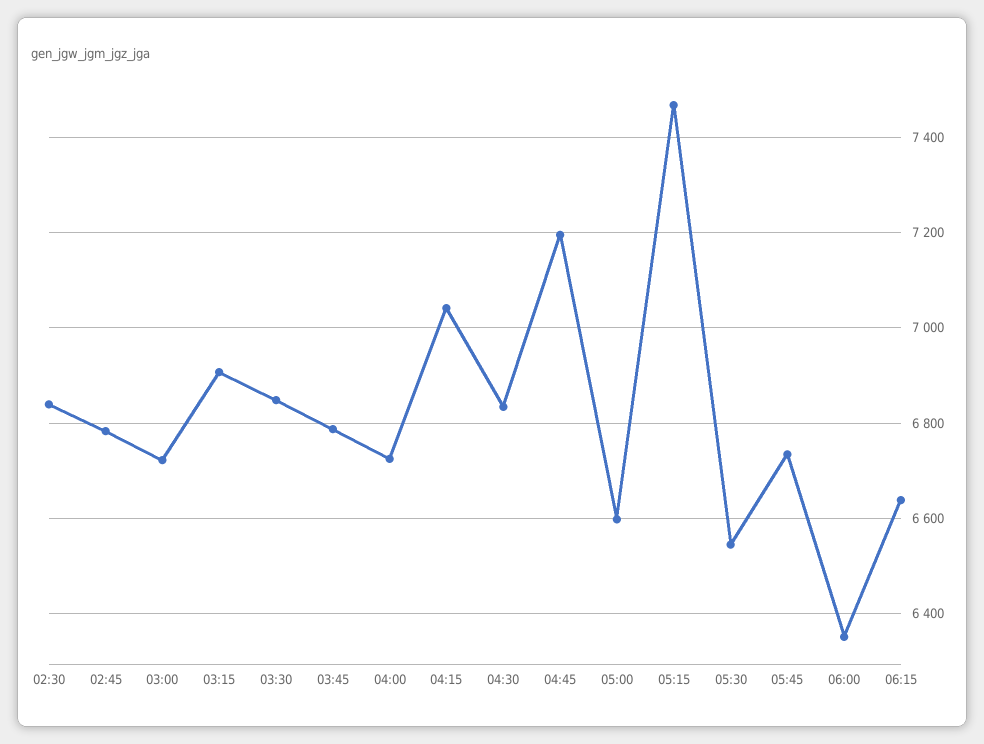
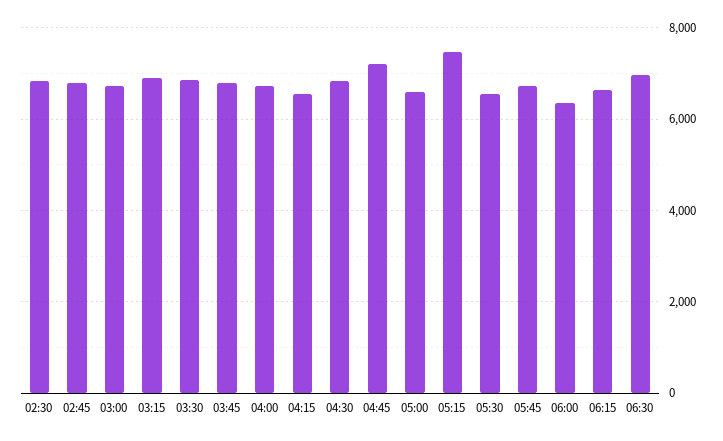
04:15: 7040 -> 6600
06:30: none -> 7000

